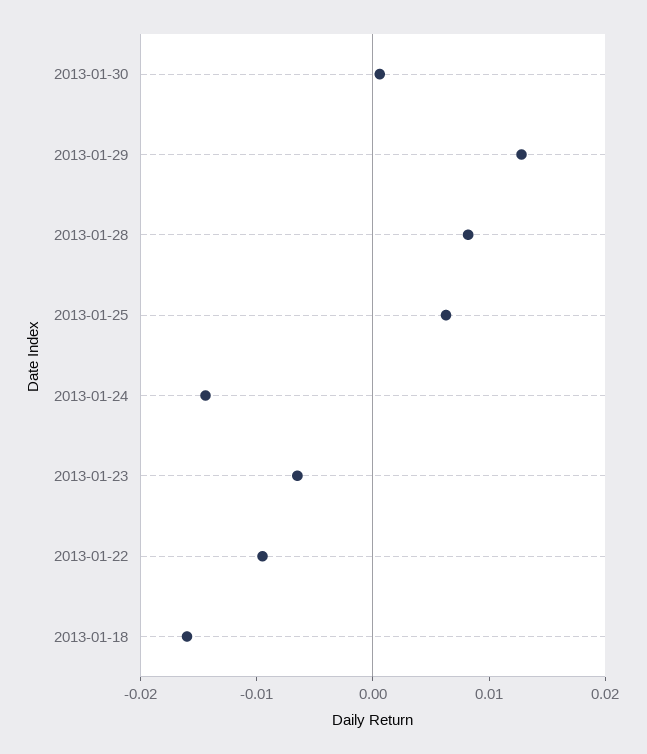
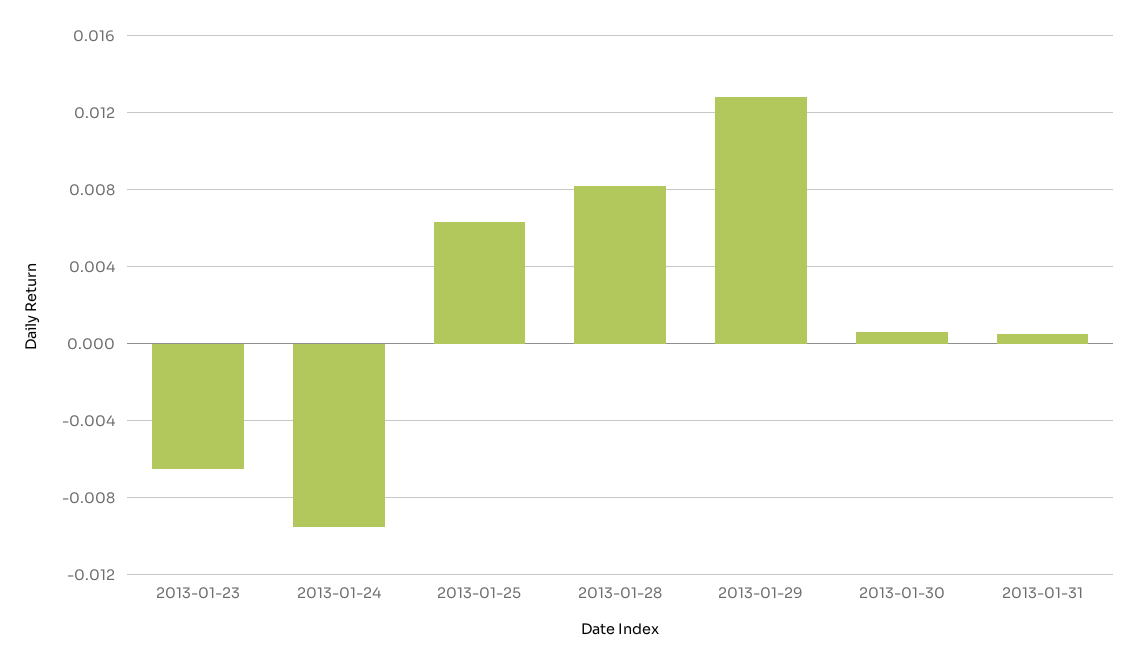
2013-01-24: -0.014 -> -0.0095
2013-01-22: -0.01 -> none
2013-01-18: -0.016 -> none
2013-01-31: none -> 0.0005

